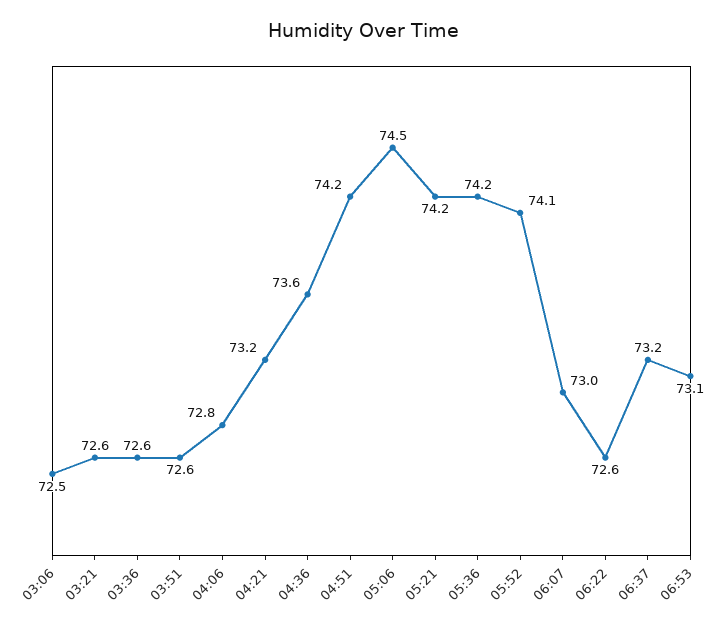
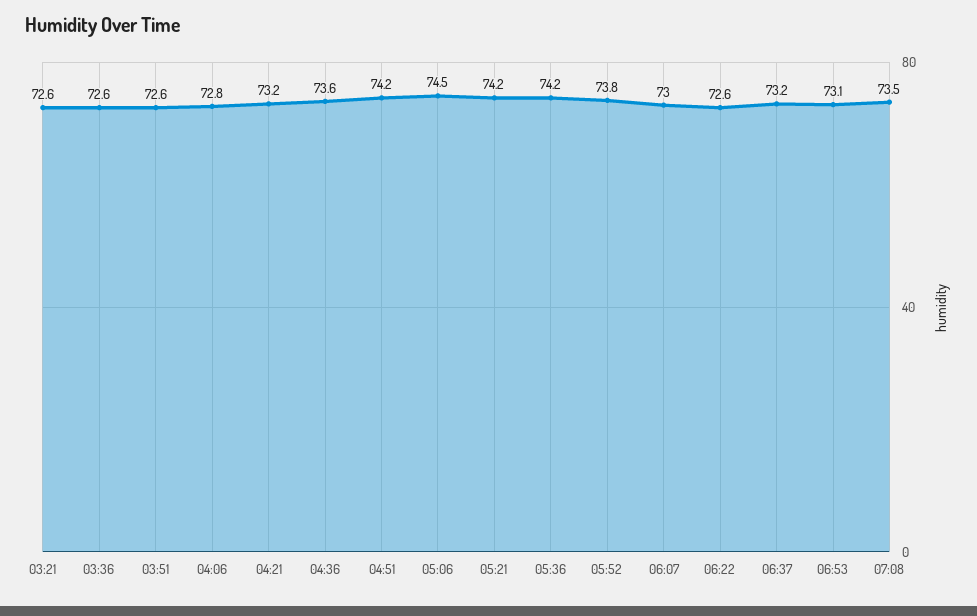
03:06: 72.5 -> none
05:52: 74.1 -> 73.8
07:08: none -> 73.5

